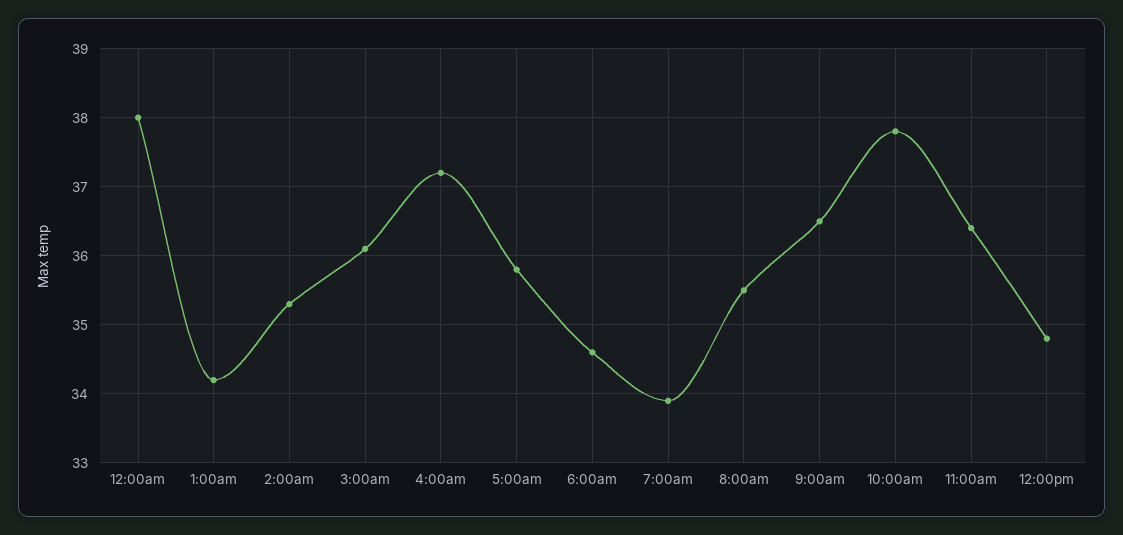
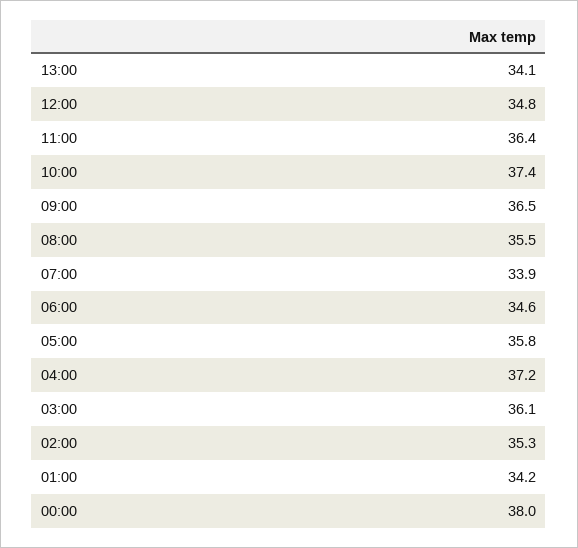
10:00am: 37.8 -> 37.4
13:00: none -> 34.1

